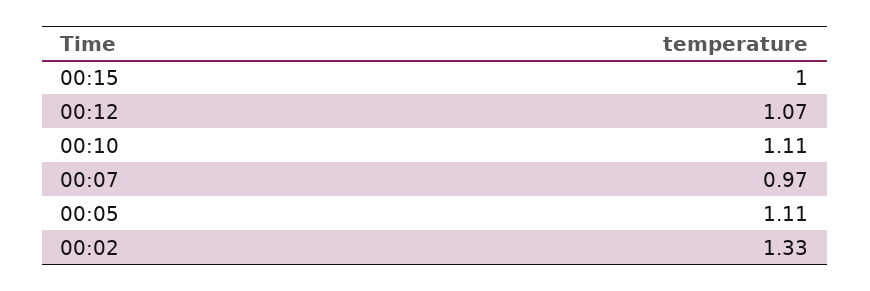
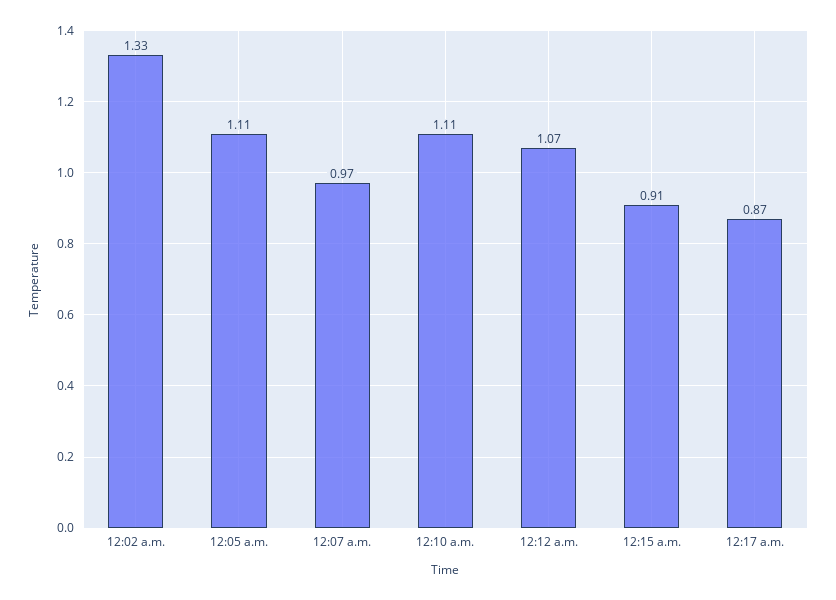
00:15: 1 -> 0.91
12:17 a.m.: none -> 0.87

